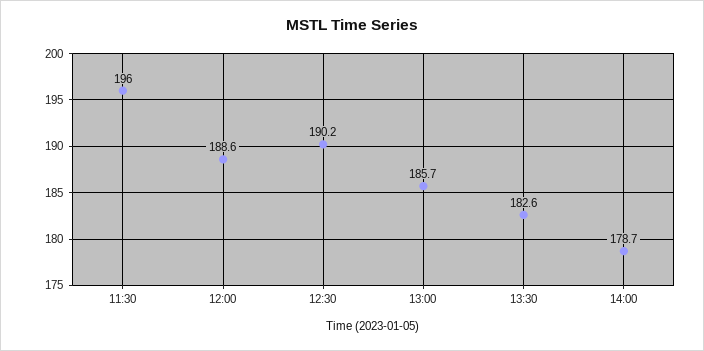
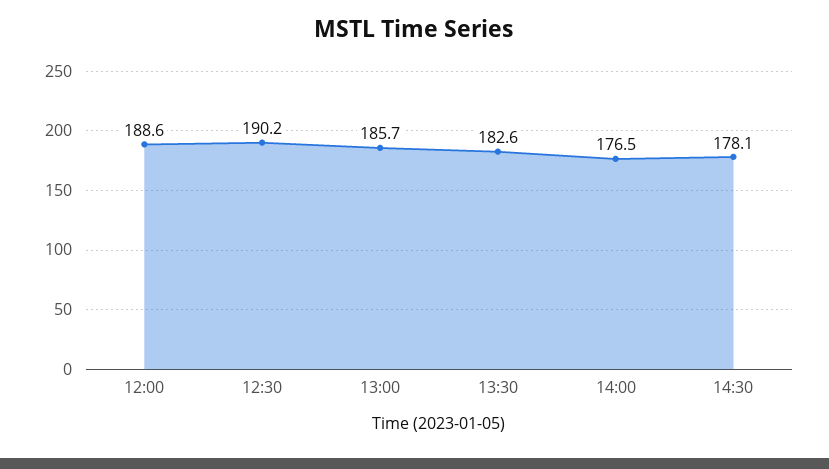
11:30: 196 -> none
14:00: 178.7 -> 176.5
14:30: none -> 178.1

